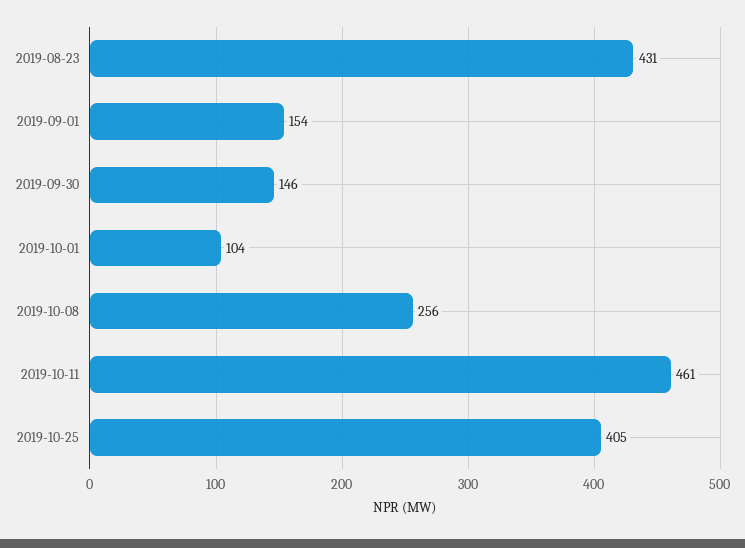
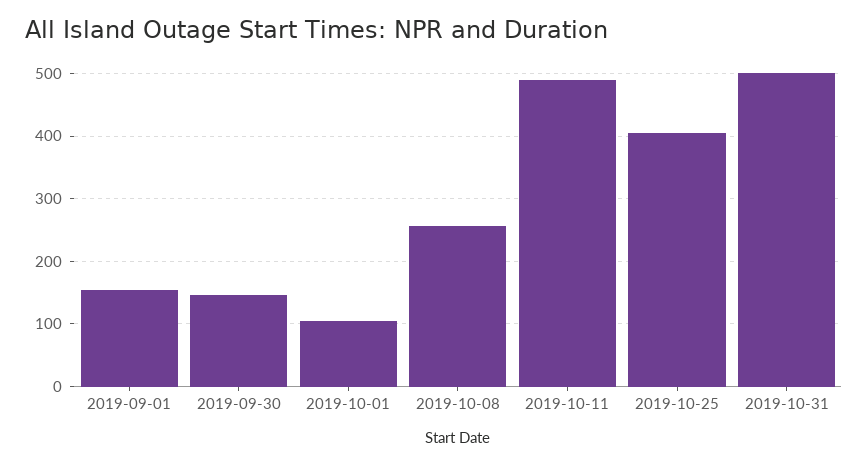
2019-08-23: 431 -> none
2019-10-11: 461 -> 490
2019-10-31: none -> 500

